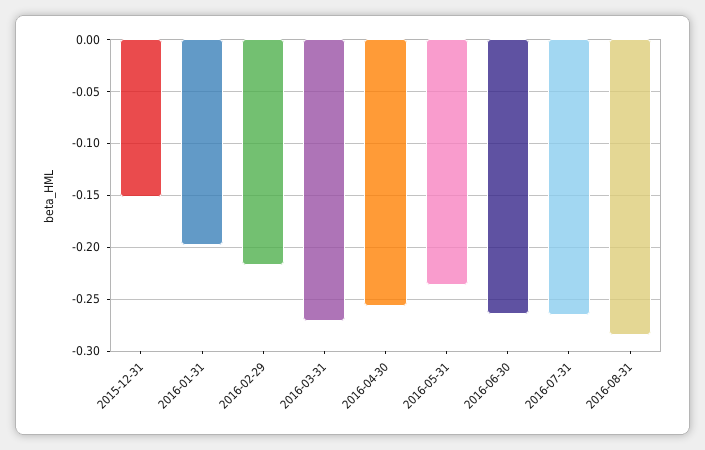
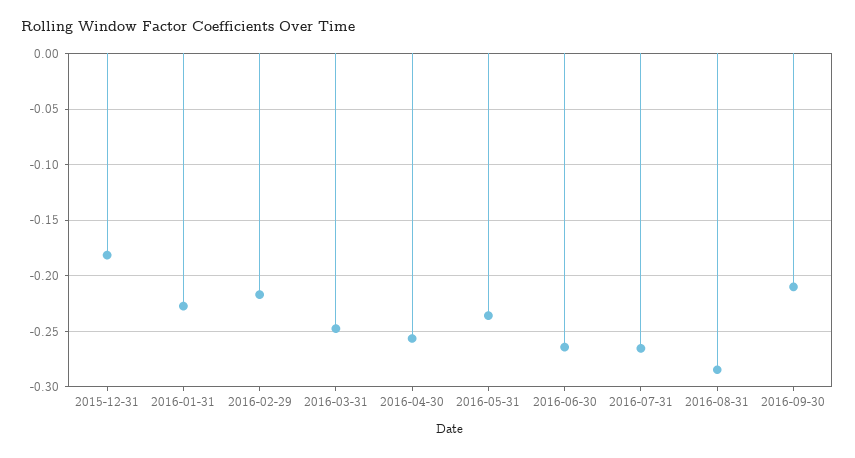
2015-12-31: -0.15 -> -0.18
2016-01-31: -0.2 -> -0.23
2016-03-31: -0.27 -> -0.25
2016-09-30: none -> -0.21

